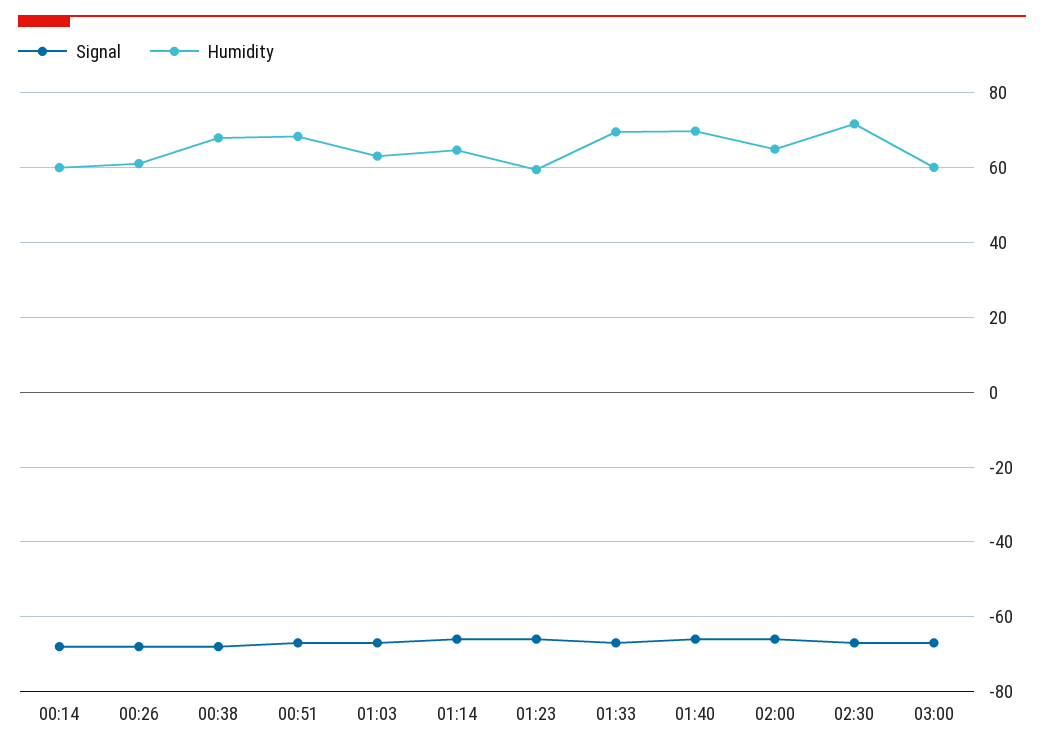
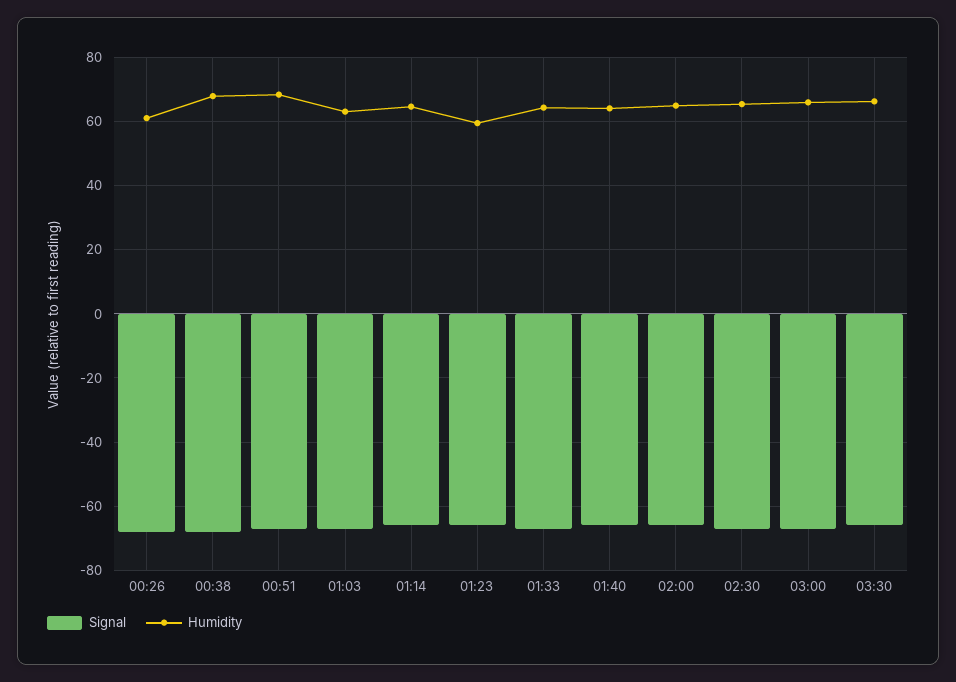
Signal, 00:14: -68 -> none
Humidity, 00:14: 60 -> none
Humidity, 01:33: 70 -> 64
Humidity, 01:40: 70 -> 64
Humidity, 02:30: 72 -> 66
Humidity, 03:00: 60 -> 66
Signal, 03:30: none -> -66
Humidity, 03:30: none -> 66

